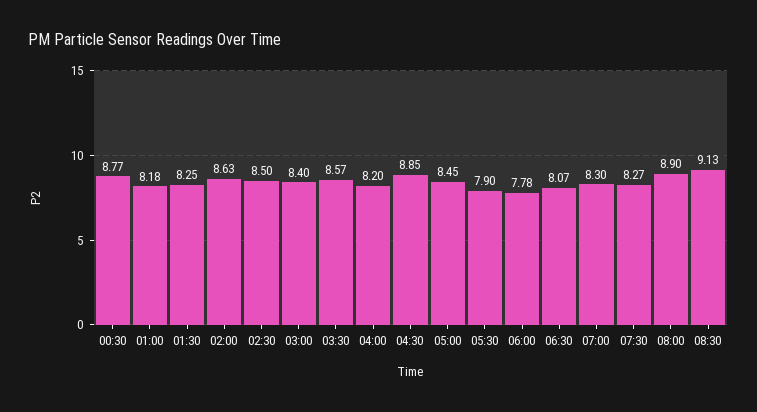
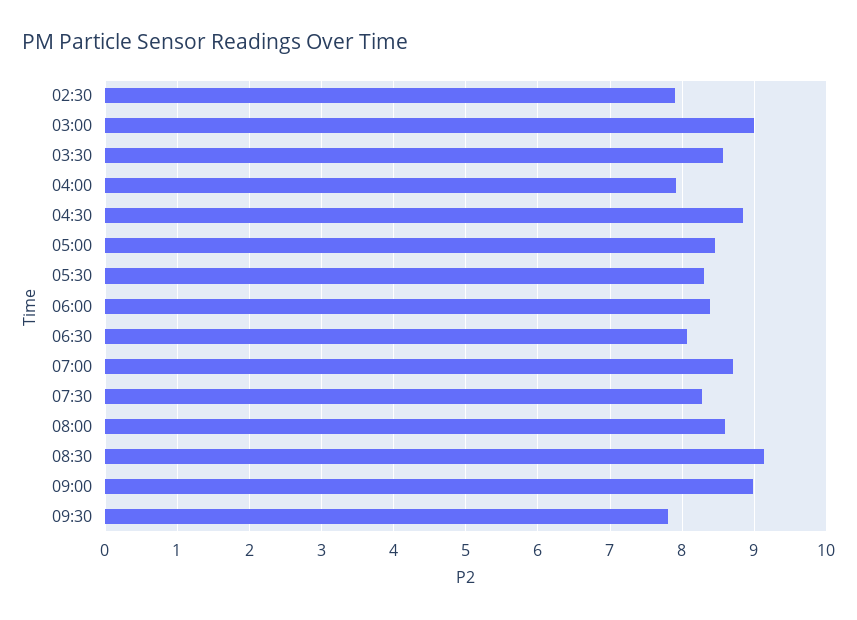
00:30: 8.77 -> none
01:00: 8.18 -> none
01:30: 8.25 -> none
02:00: 8.63 -> none
02:30: 8.5 -> 7.9
03:00: 8.4 -> 9
04:00: 8.2 -> 7.9
05:30: 7.9 -> 8.3
06:00: 7.78 -> 8.4
07:00: 8.3 -> 8.7
08:00: 8.9 -> 8.6
09:00: none -> 9
09:30: none -> 7.8

